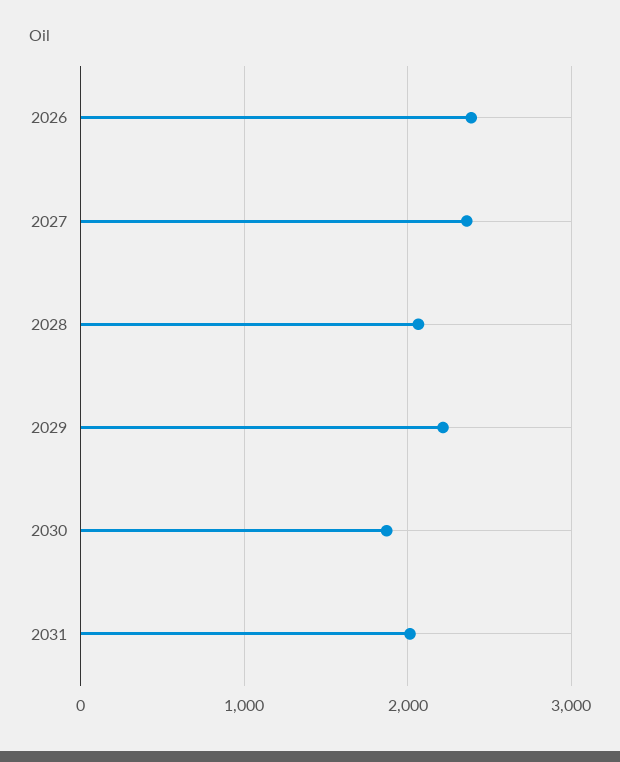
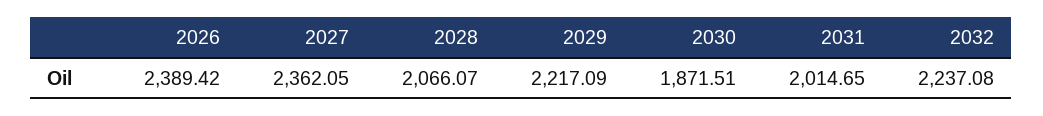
2032: none -> 2237.08

